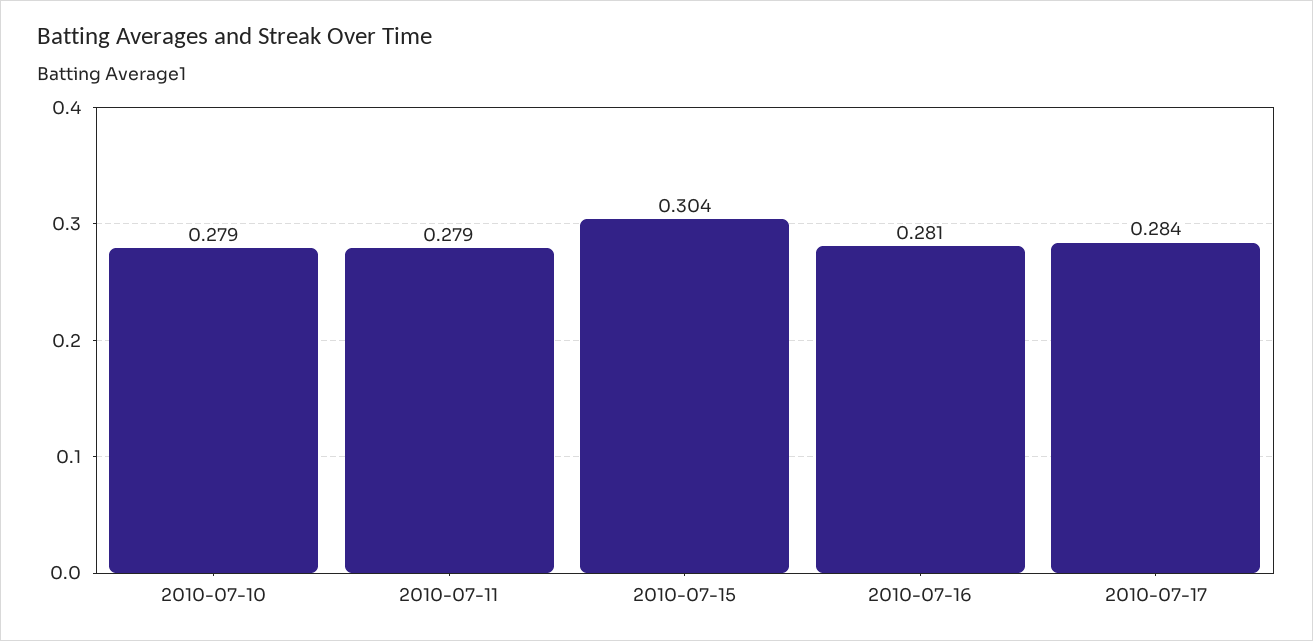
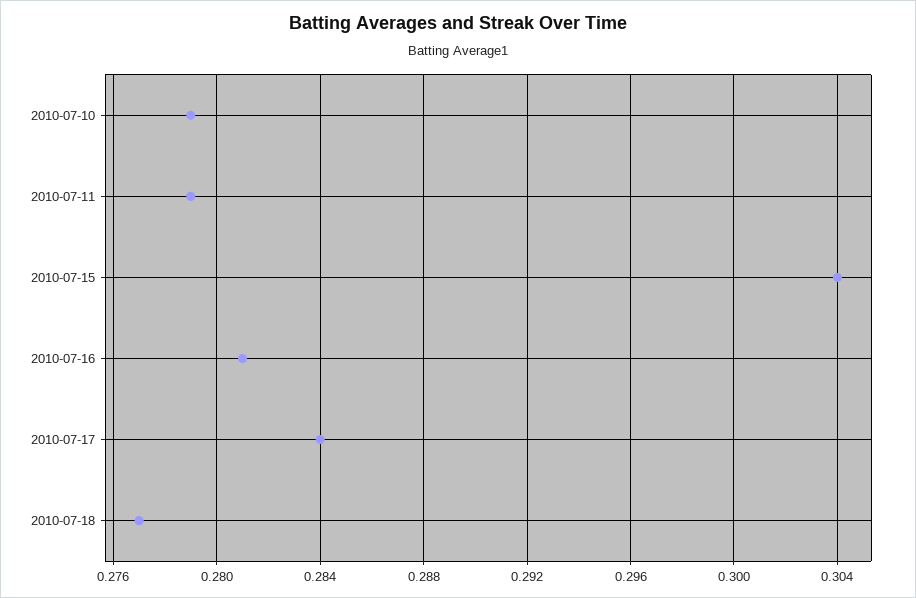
2010-07-18: none -> 0.277

